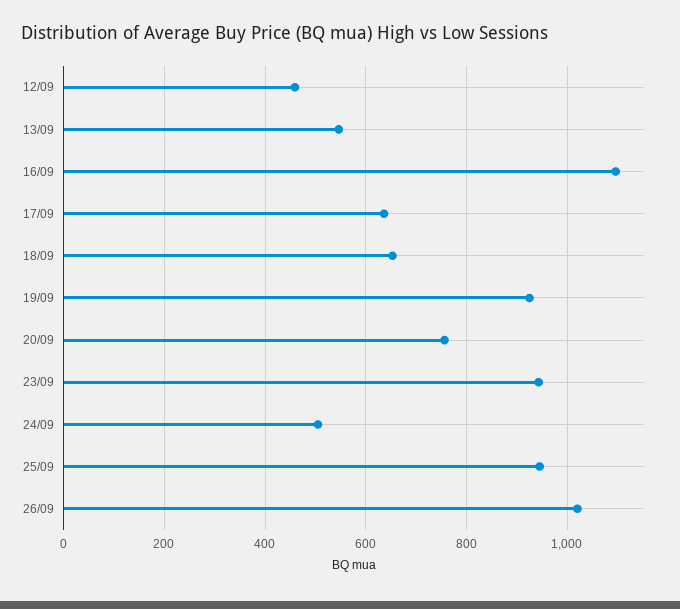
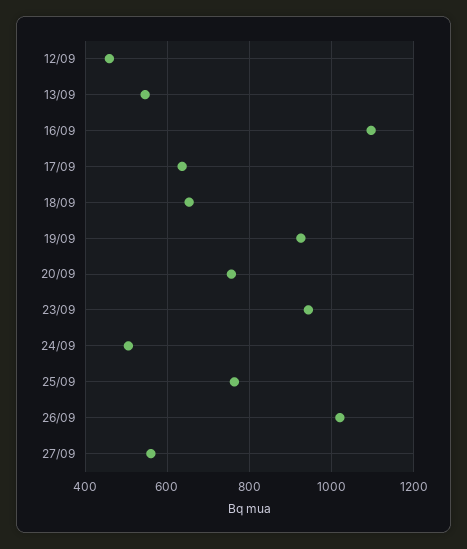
25/09: 940 -> 760
27/09: none -> 560

